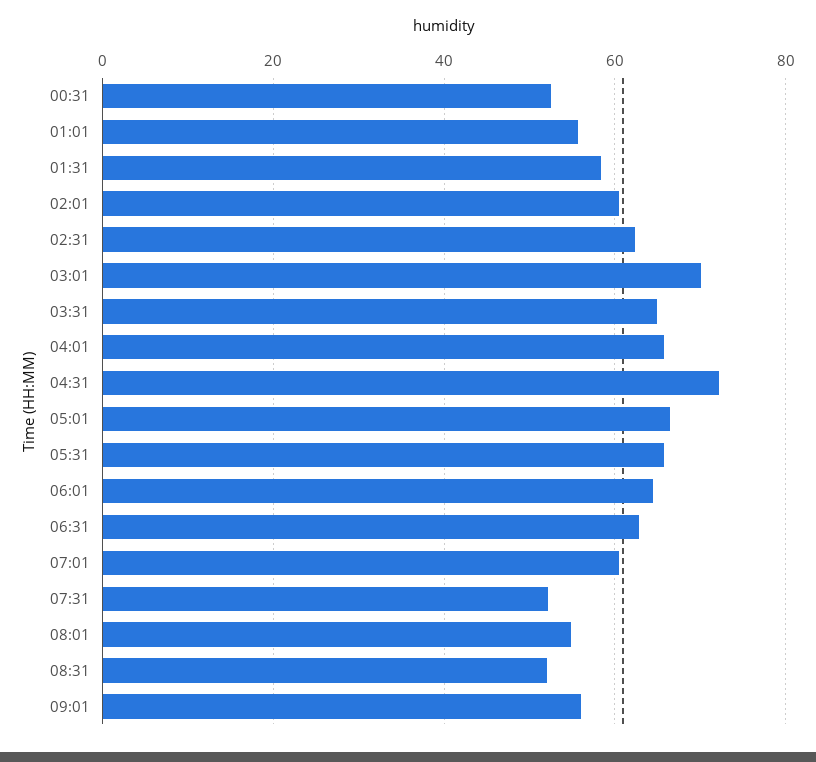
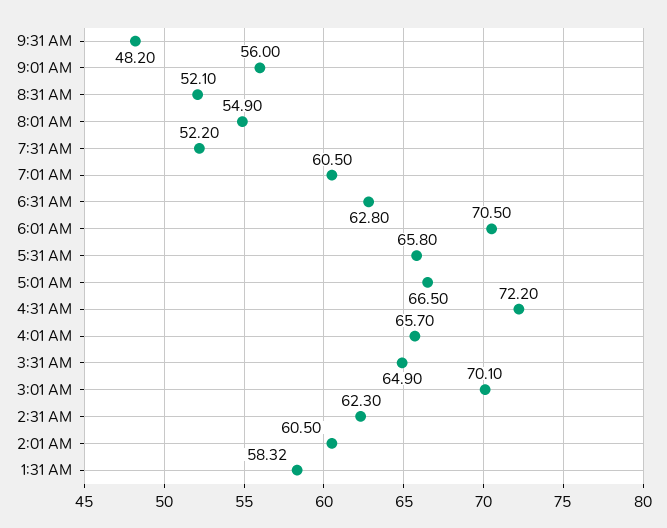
00:31: 52 -> none
01:01: 56 -> none
06:01: 64 -> 70.5
9:31 AM: none -> 48.2

